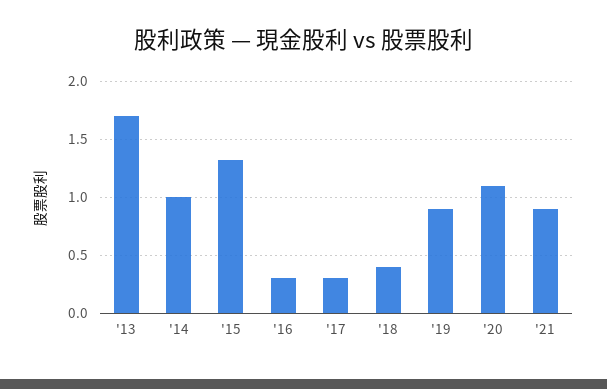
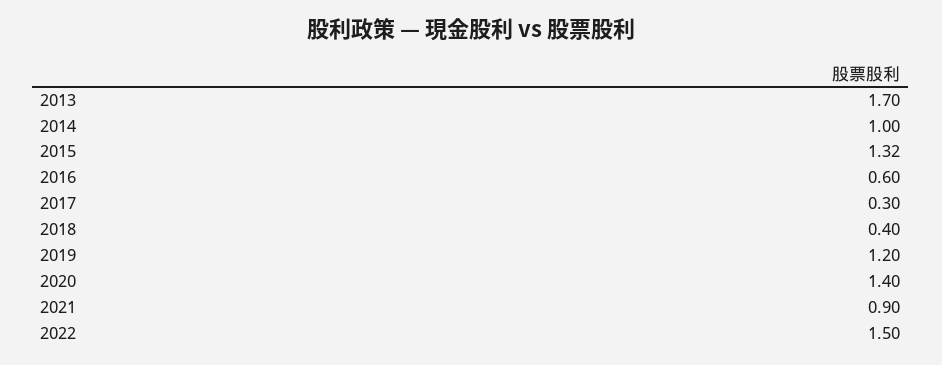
'16: 0.3 -> 0.6
'19: 0.9 -> 1.2
'20: 1.1 -> 1.4
2022: none -> 1.5

